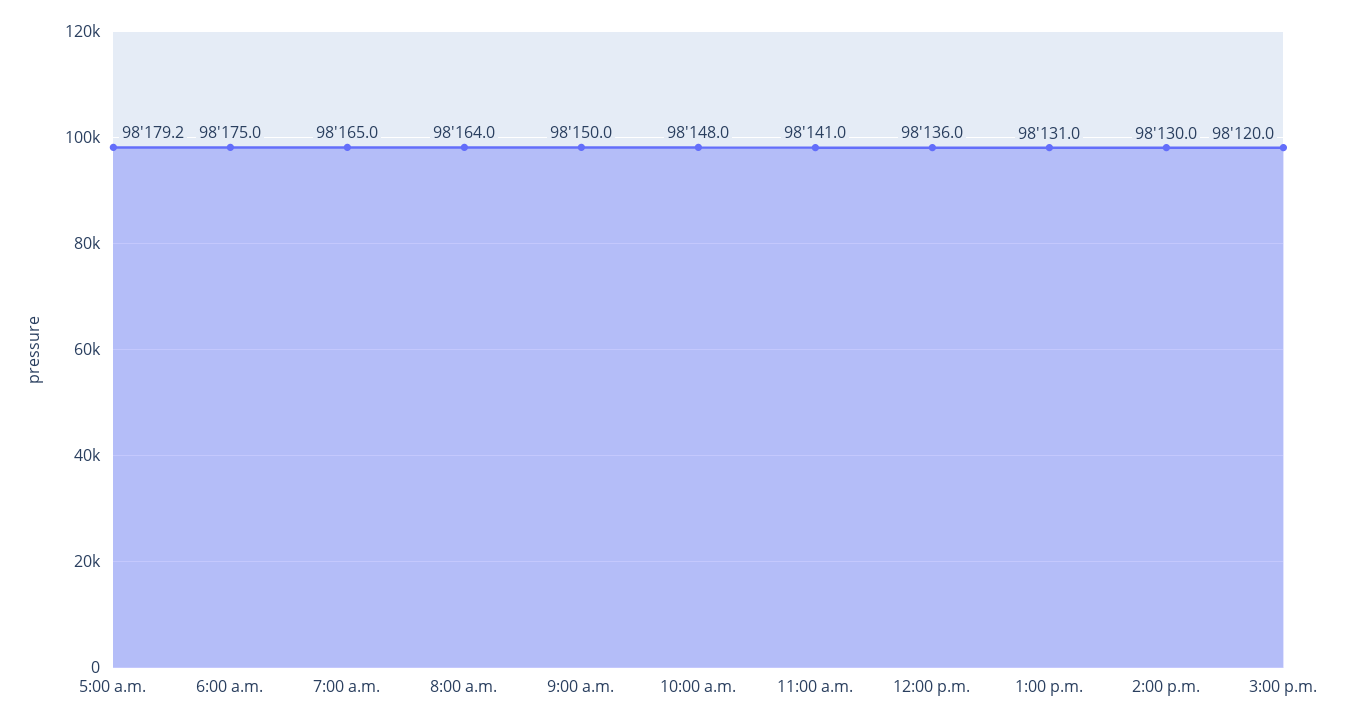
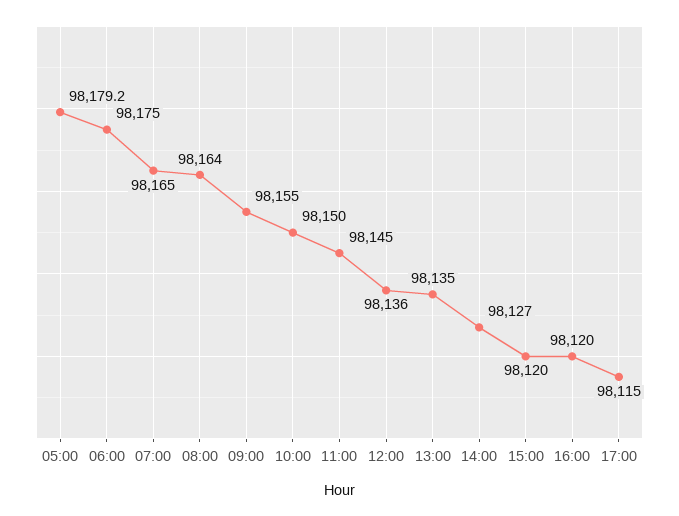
9:00 a.m.: 98150 -> 98155
10:00 a.m.: 98148 -> 98150
11:00 a.m.: 98141 -> 98145
1:00 p.m.: 98131 -> 98135
2:00 p.m.: 98130 -> 98127
16:00: none -> 98120
17:00: none -> 98115

